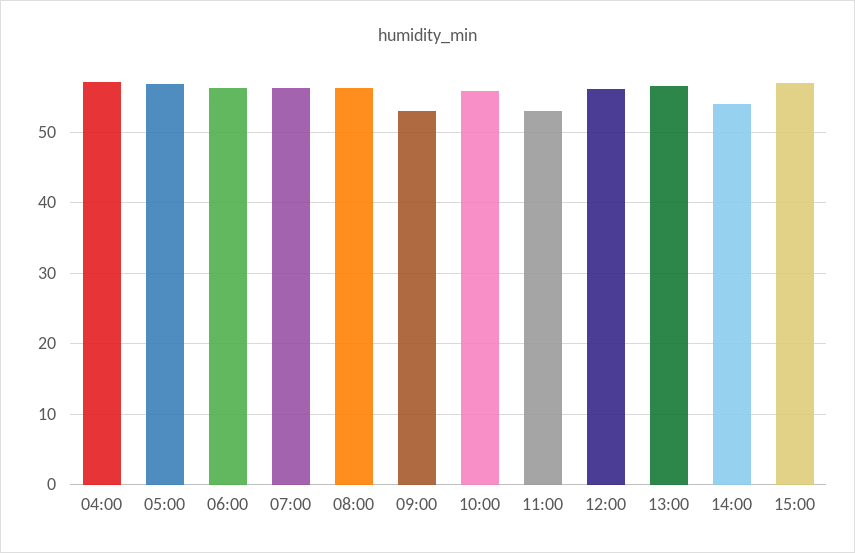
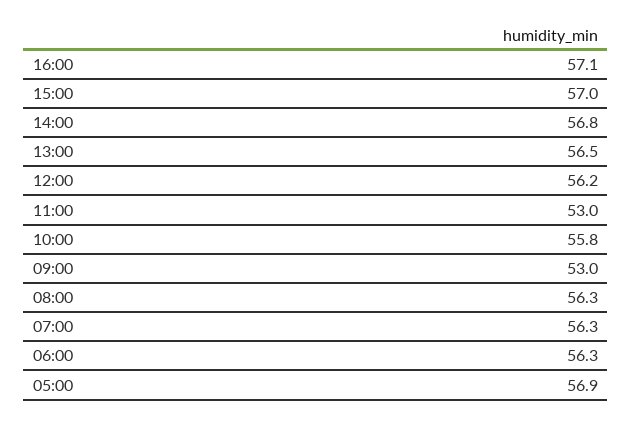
04:00: 57 -> none
14:00: 54 -> 56.8
16:00: none -> 57.1

